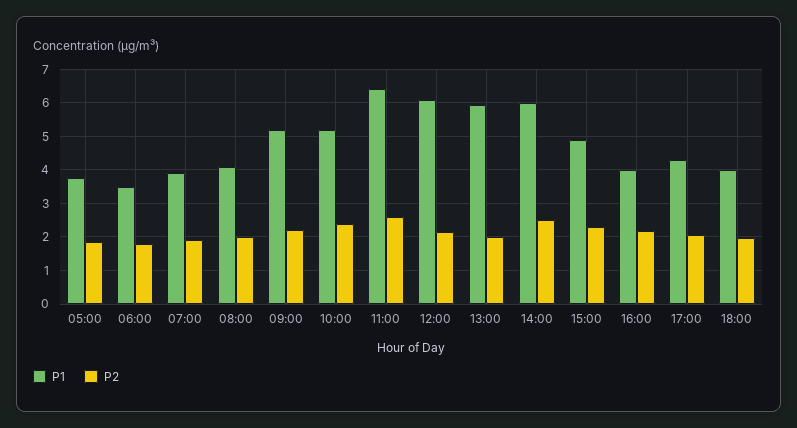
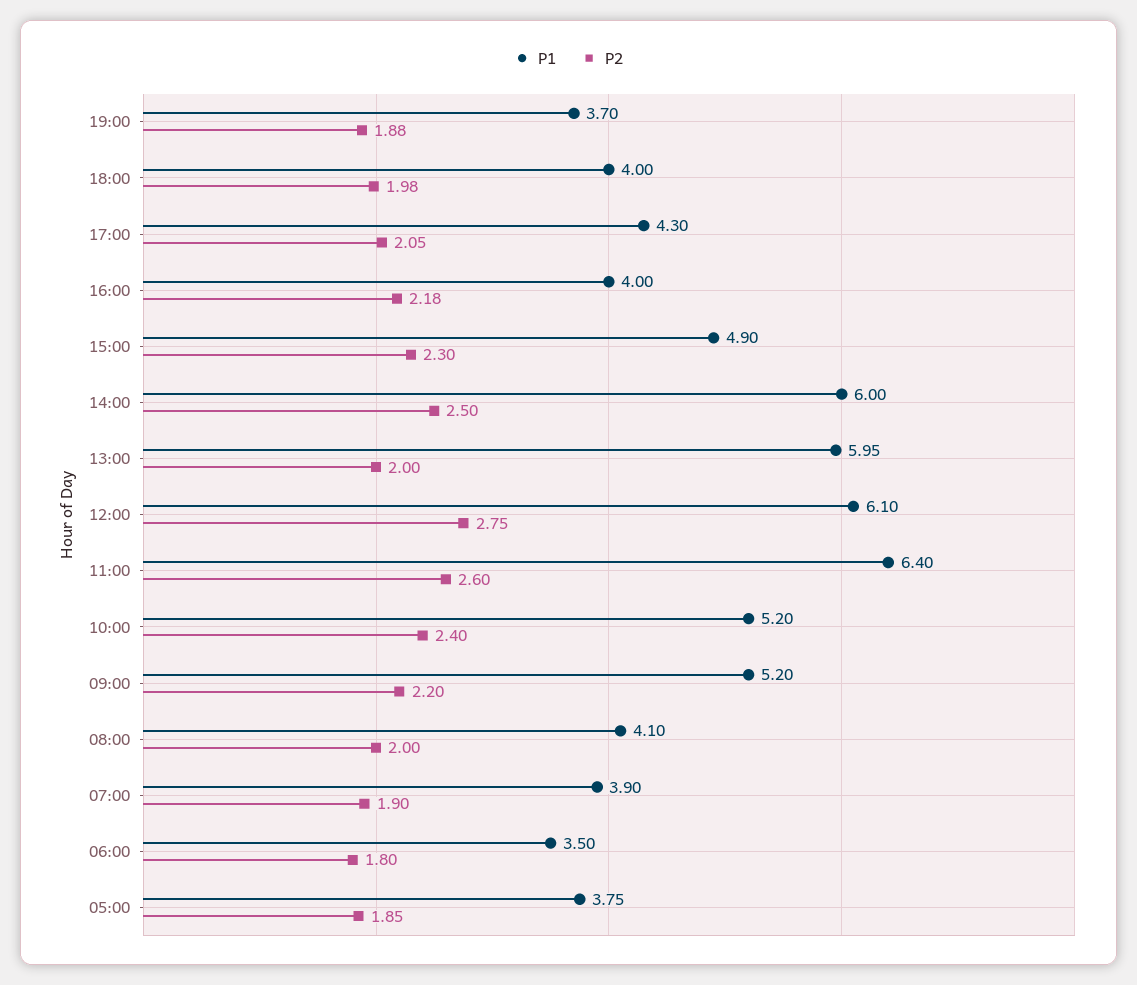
P2, 12:00: 2.2 -> 2.75
P1, 19:00: none -> 3.7
P2, 19:00: none -> 1.88

